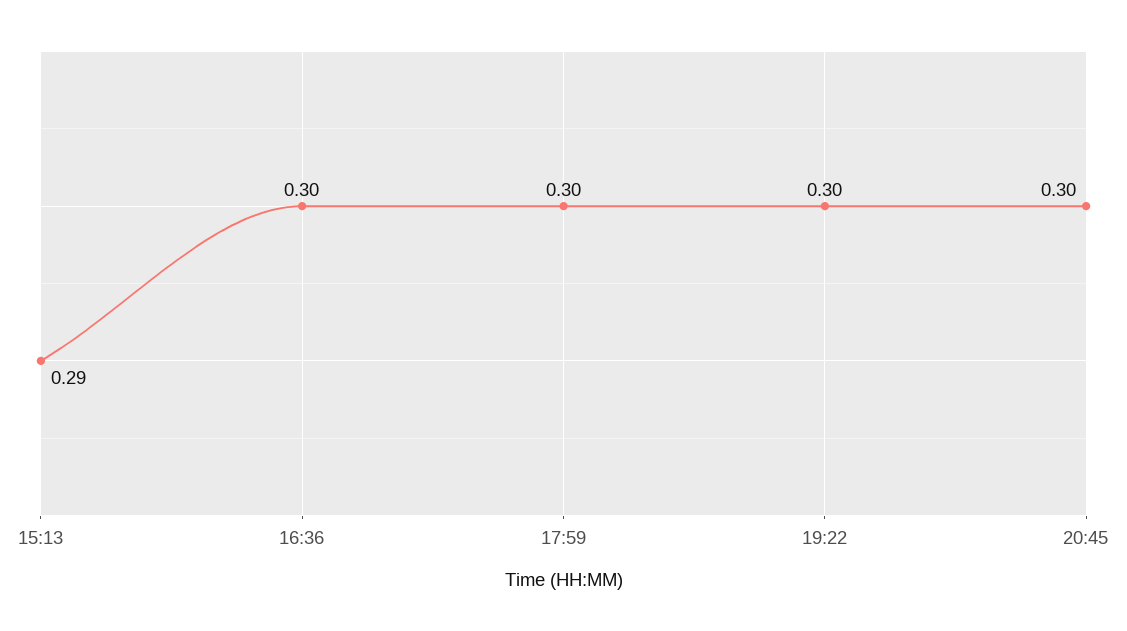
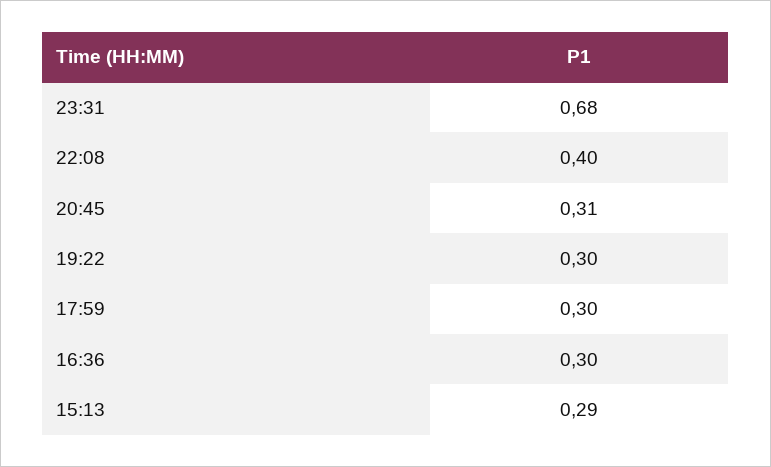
20:45: 0.3 -> 0.31
23:31: none -> 0.68
22:08: none -> 0.4

